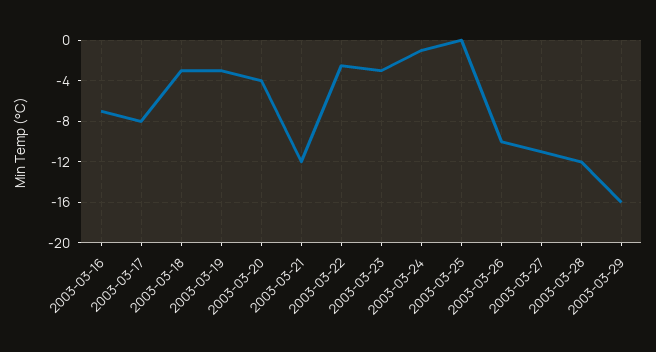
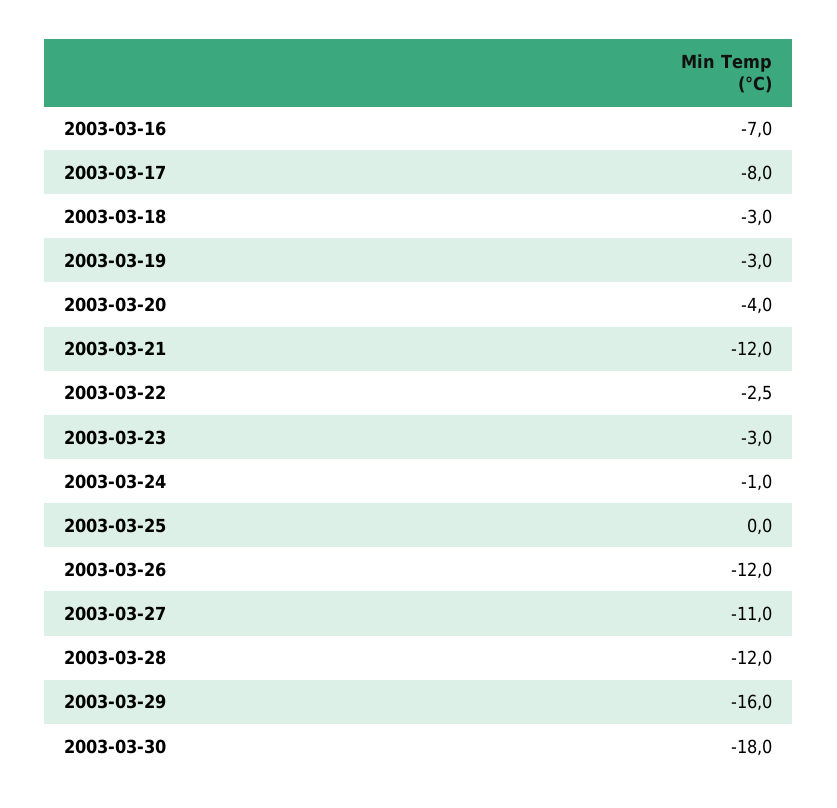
2003-03-26: -10 -> -12
2003-03-30: none -> -18

